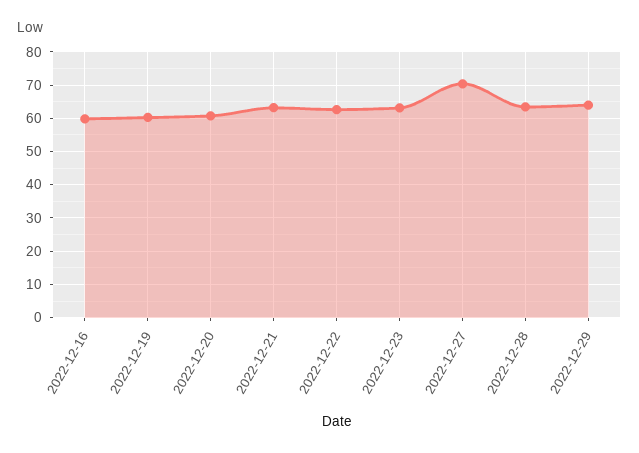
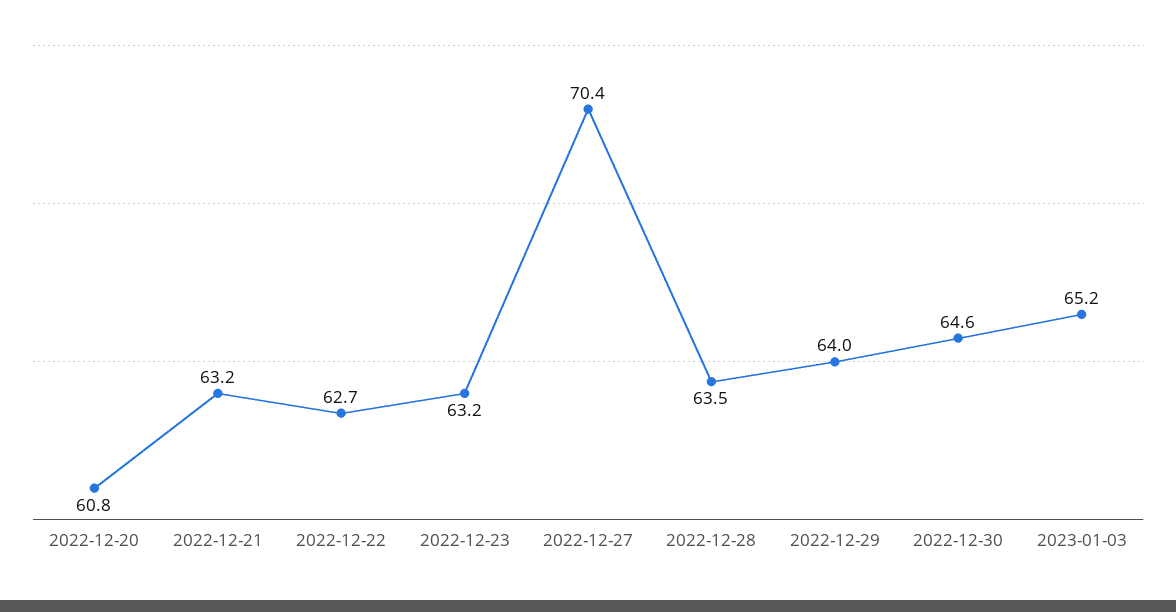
2022-12-16: 60 -> none
2022-12-19: 60 -> none
2022-12-30: none -> 64.6
2023-01-03: none -> 65.2

